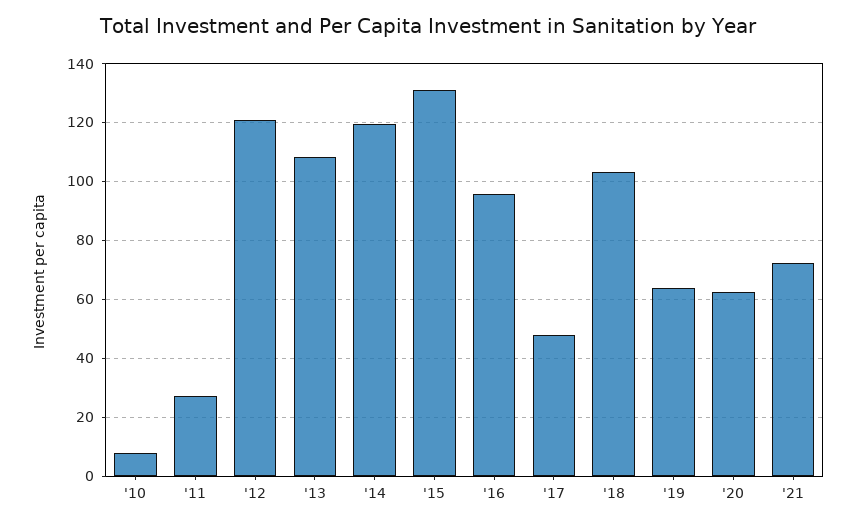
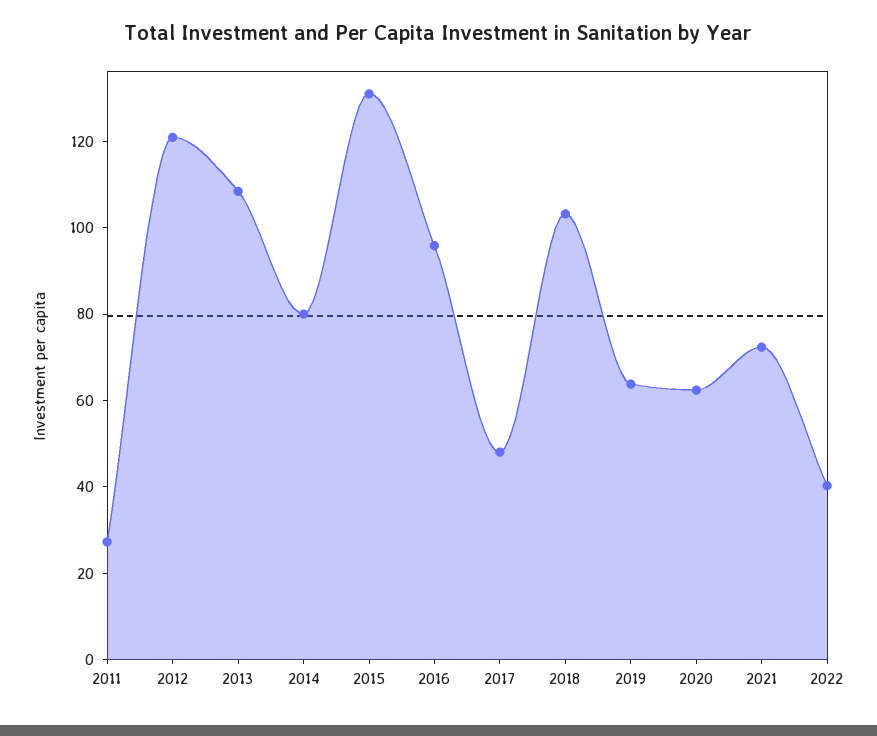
'10: 7.5 -> none
'14: 120 -> 80
2022: none -> 40

